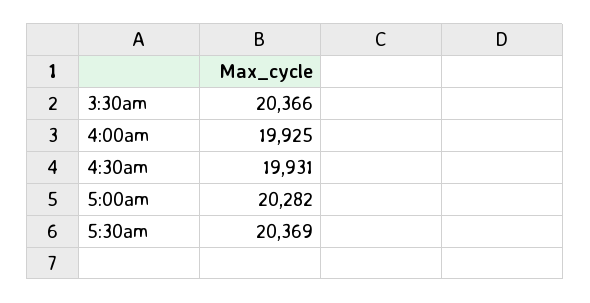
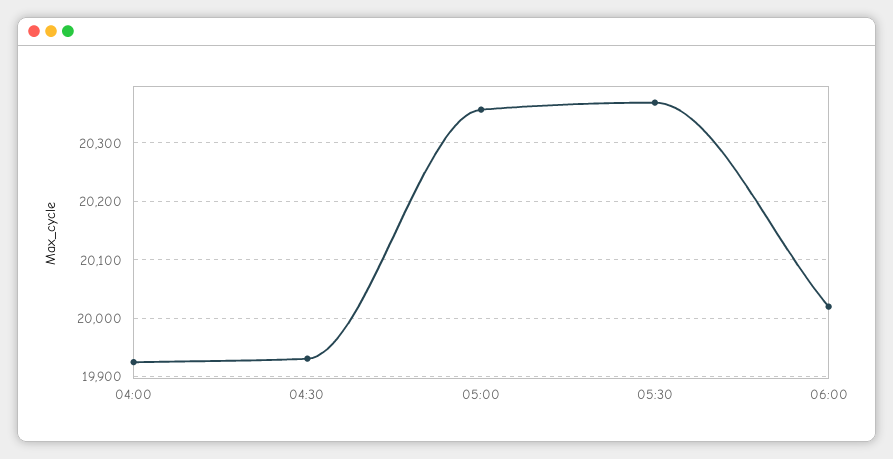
3:30am: 20366 -> none
5:00am: 20282 -> 20360
06:00: none -> 20020

